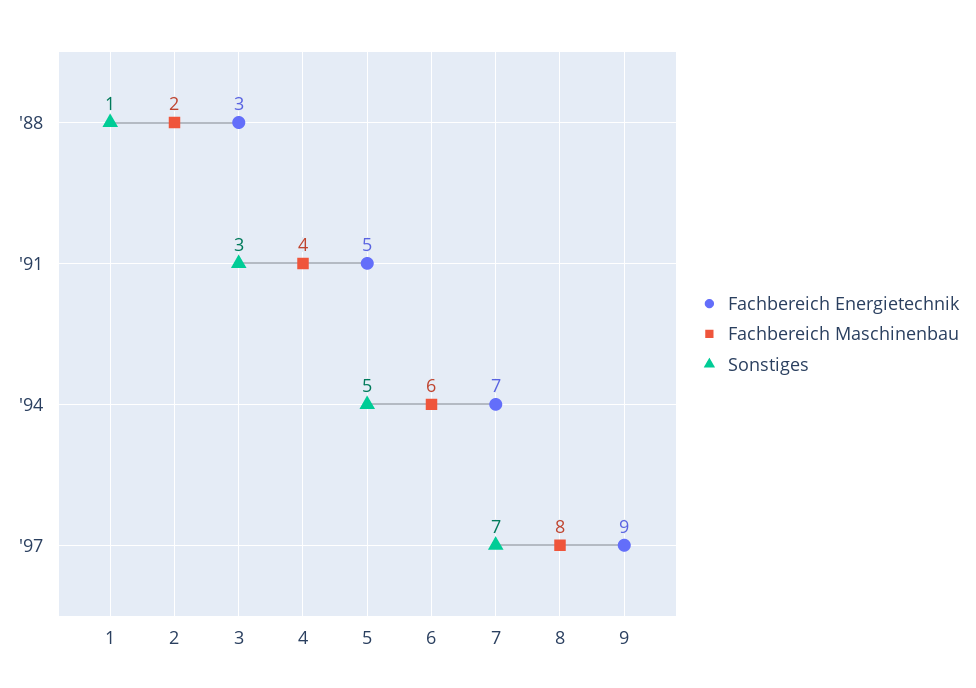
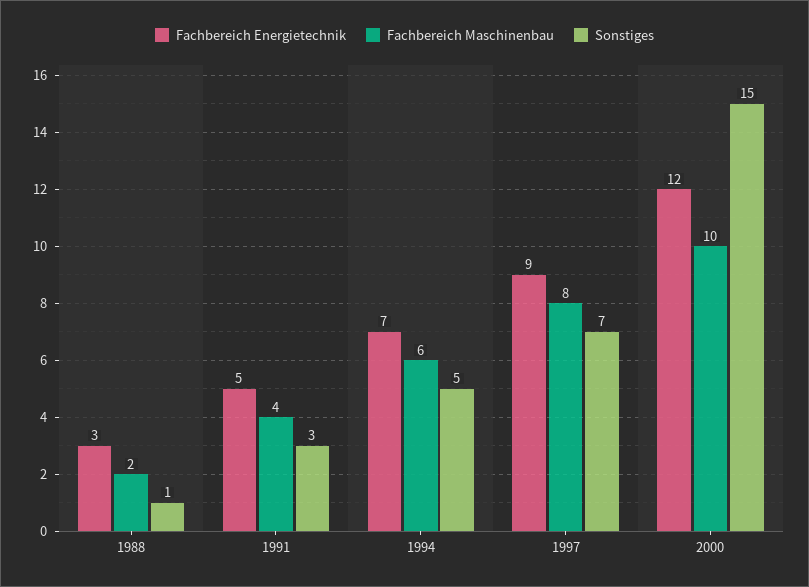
Fachbereich Energietechnik, 2000: none -> 12
Fachbereich Maschinenbau, 2000: none -> 10
Sonstiges, 2000: none -> 15

